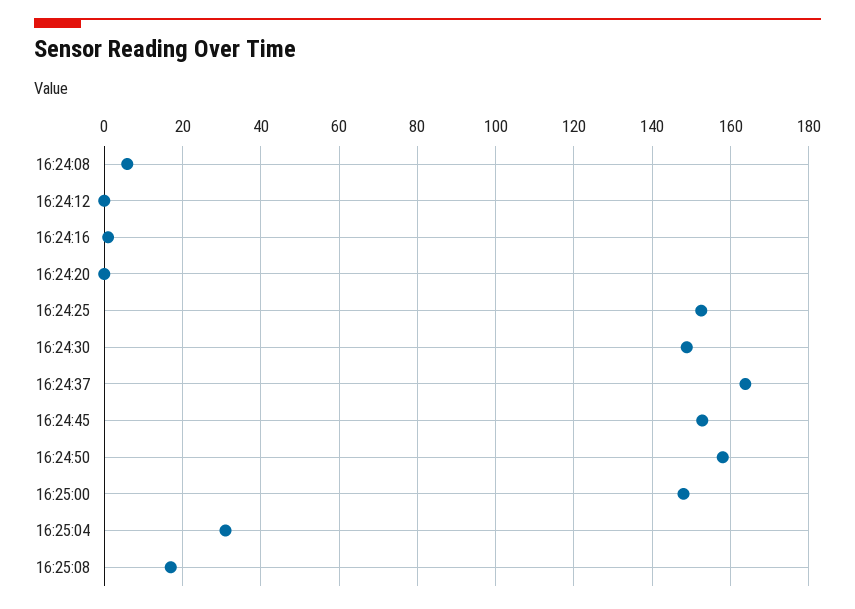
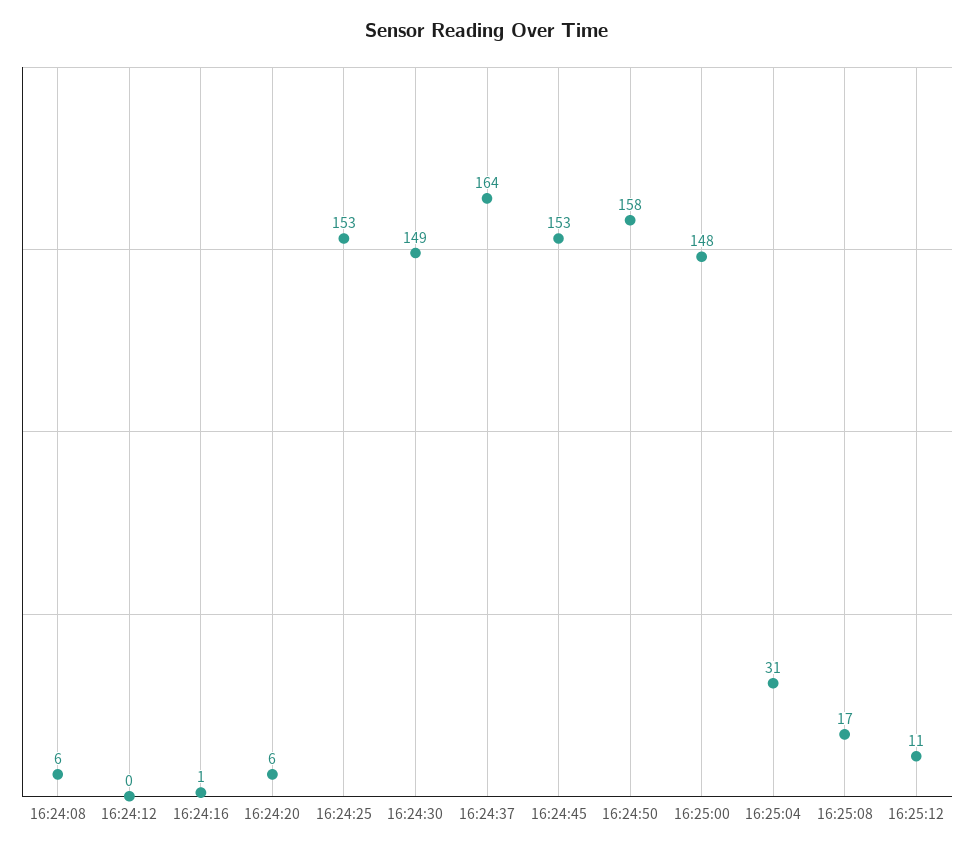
16:24:20: 0 -> 6
16:25:12: none -> 11

